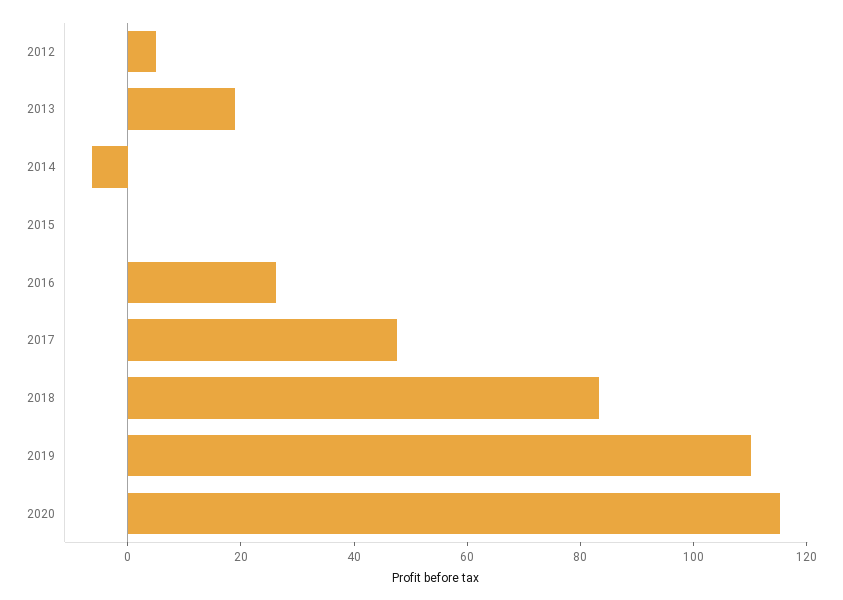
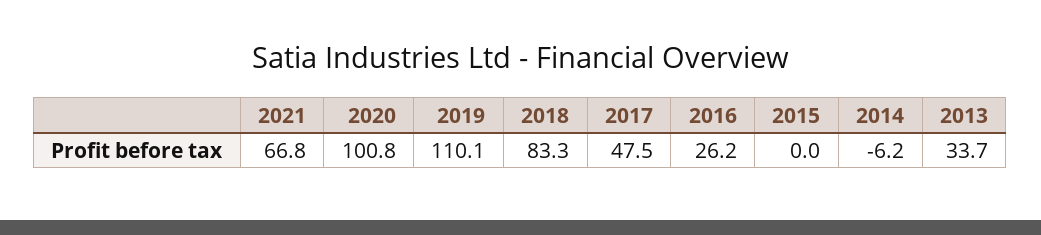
2012: 5 -> none
2013: 20 -> 33.7
2020: 115 -> 100.8
2021: none -> 66.8

